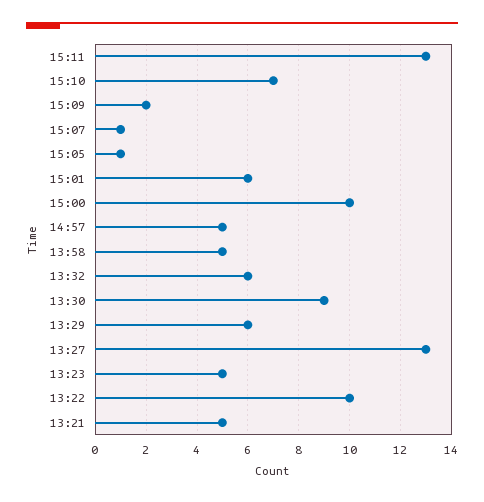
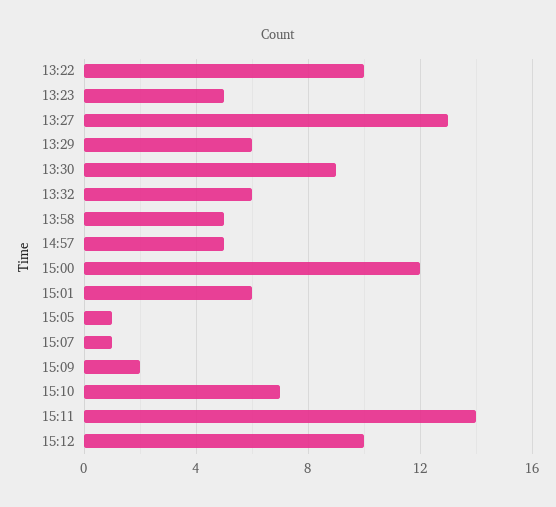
15:11: 13 -> 14
15:00: 10 -> 12
13:21: 5 -> none
15:12: none -> 10

